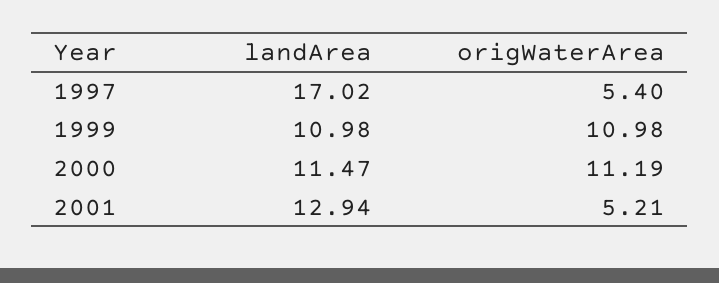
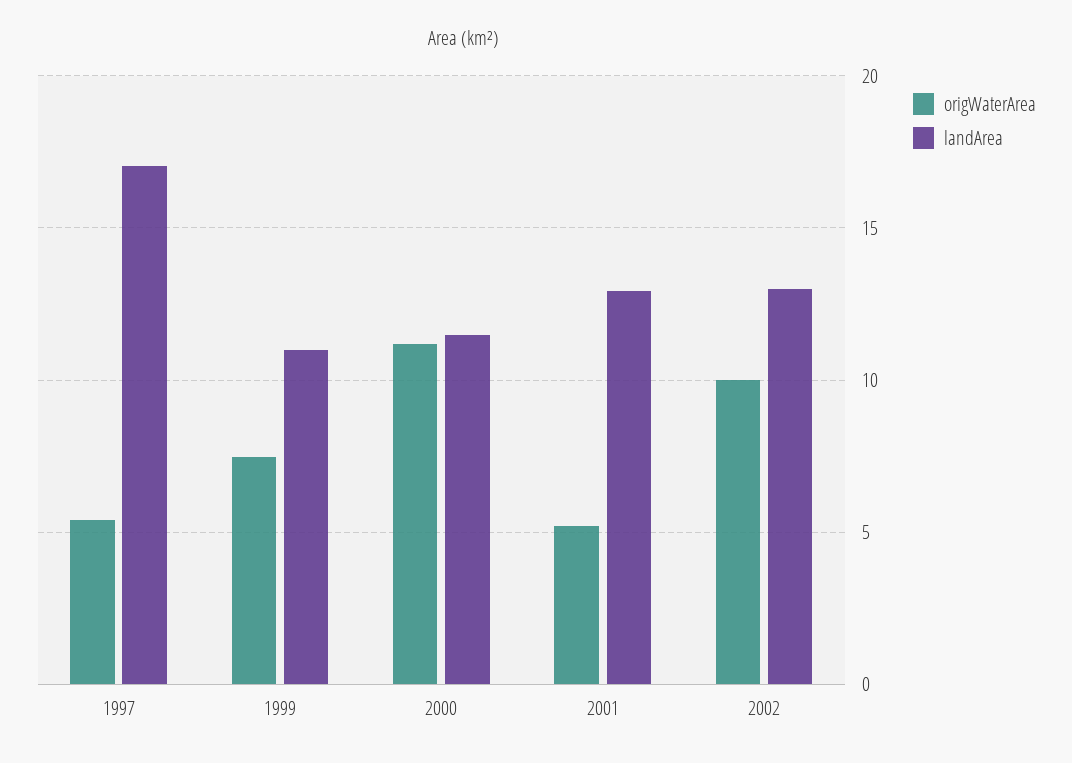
origWaterArea, 1999: 10.98 -> 7.5
origWaterArea, 2002: none -> 10
landArea, 2002: none -> 13

